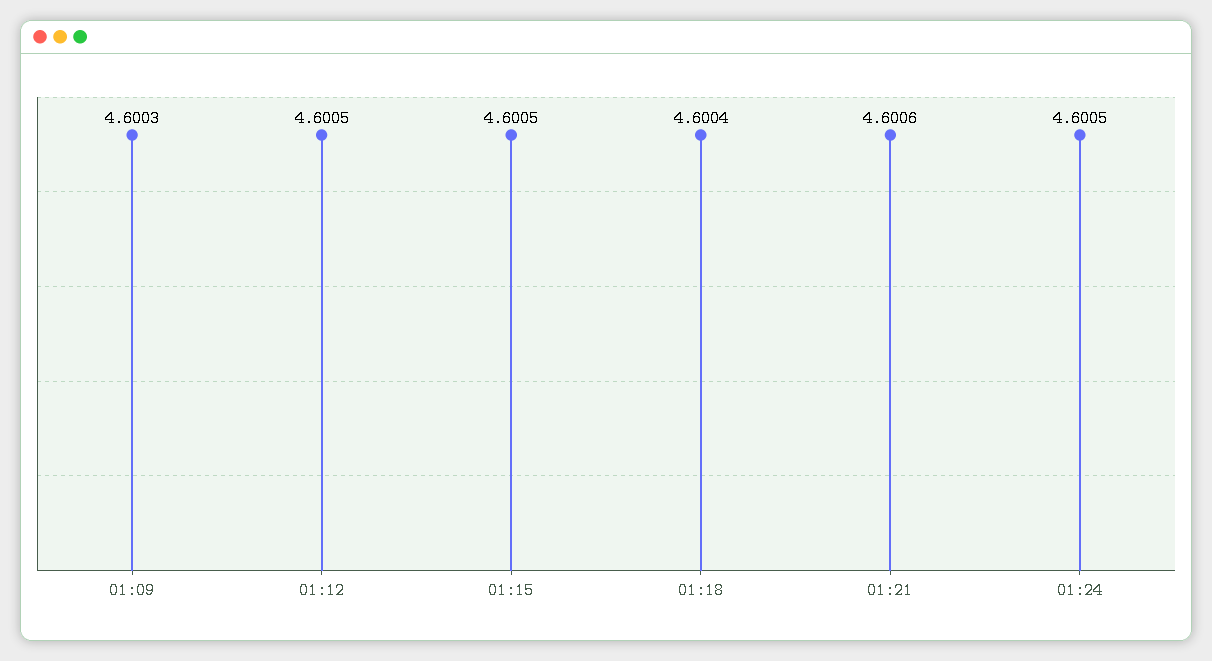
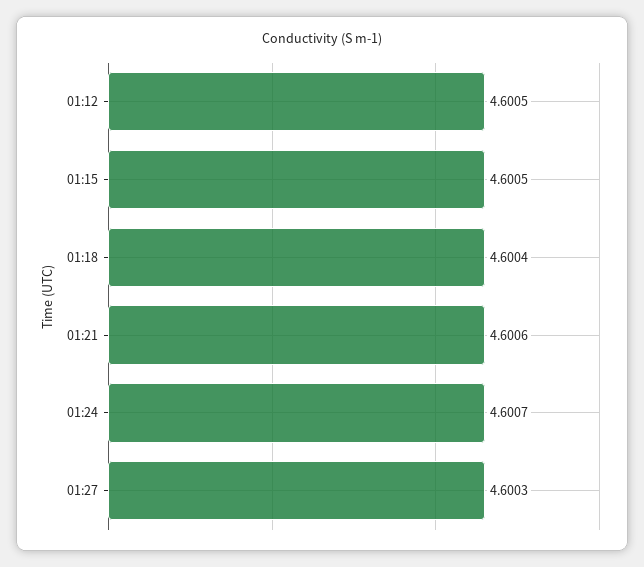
01:09: 4.6003 -> none
01:24: 4.6005 -> 4.6007
01:27: none -> 4.6003

